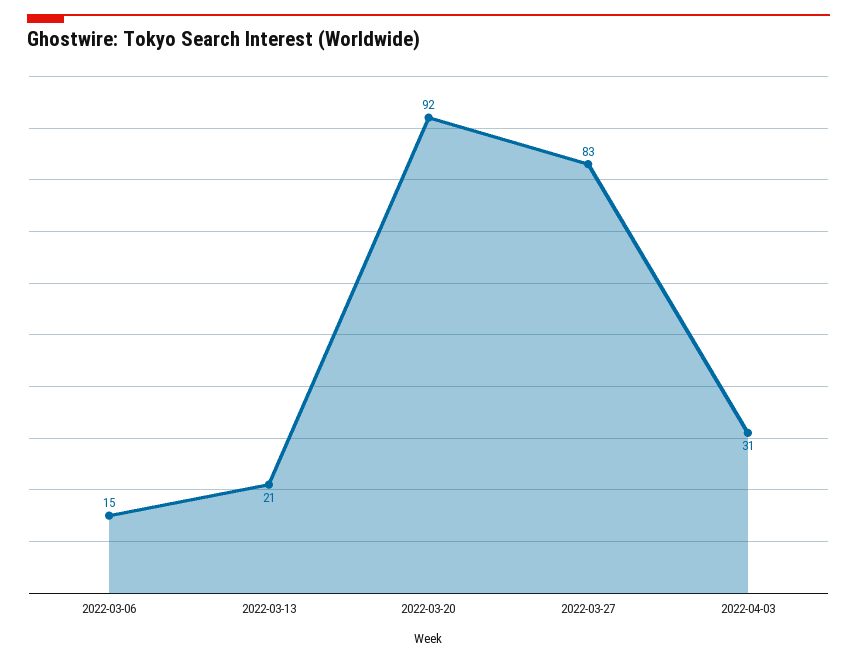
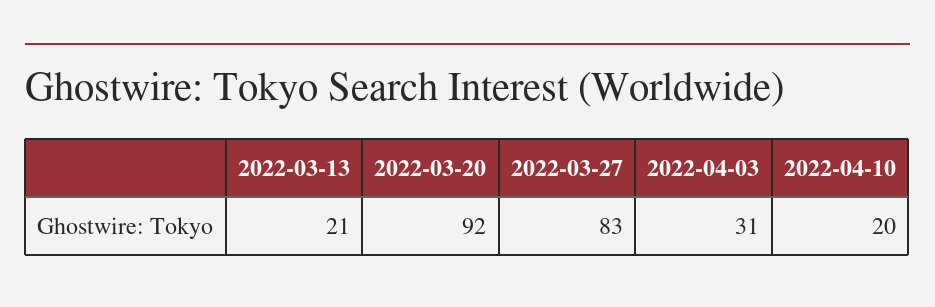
2022-03-06: 15 -> none
2022-04-10: none -> 20

